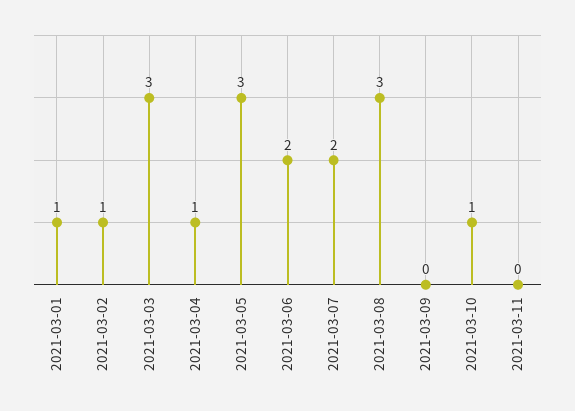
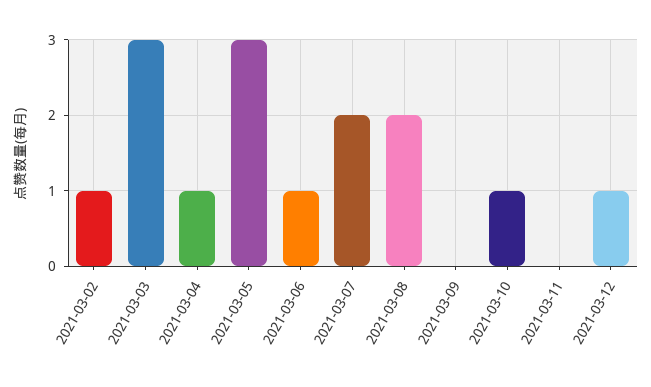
2021-03-01: 1 -> none
2021-03-06: 2 -> 1
2021-03-08: 3 -> 2
2021-03-12: none -> 1

